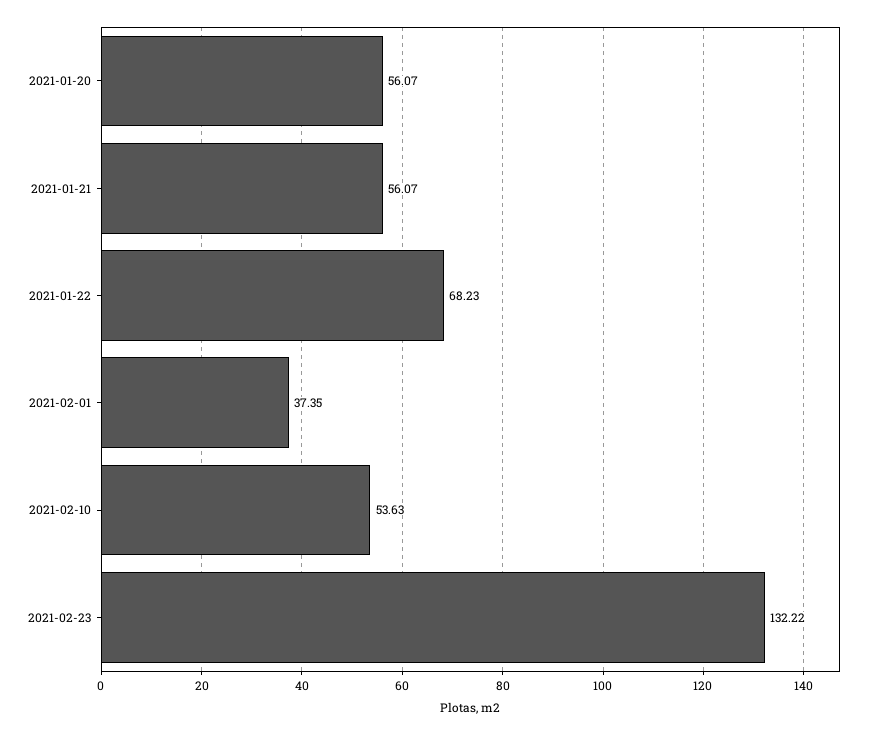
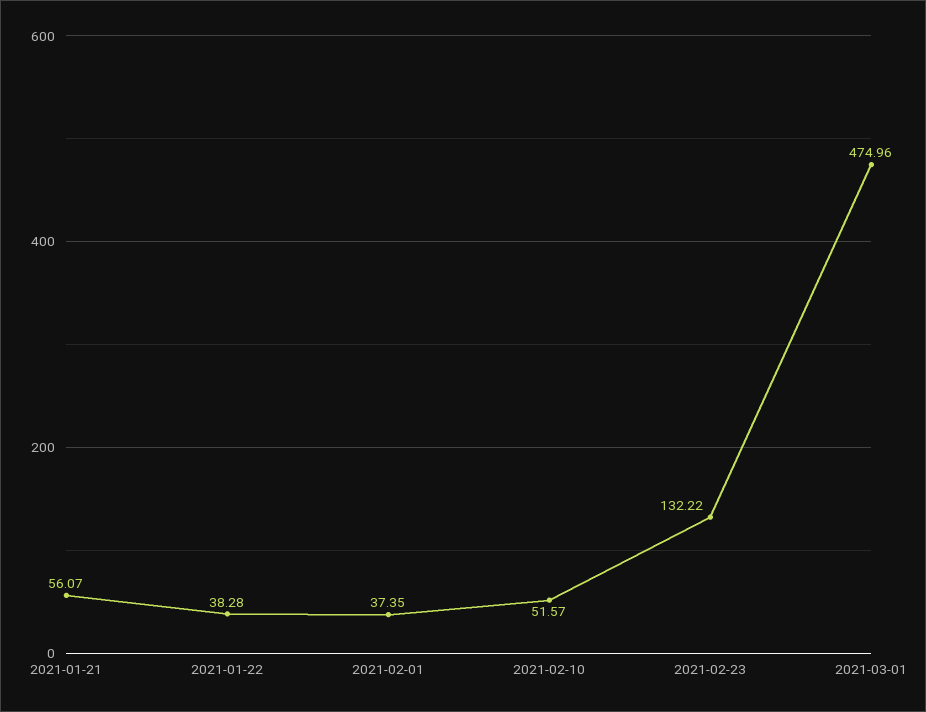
2021-01-20: 56.07 -> none
2021-01-22: 68.23 -> 38.28
2021-02-10: 53.63 -> 51.57
2021-03-01: none -> 474.96

